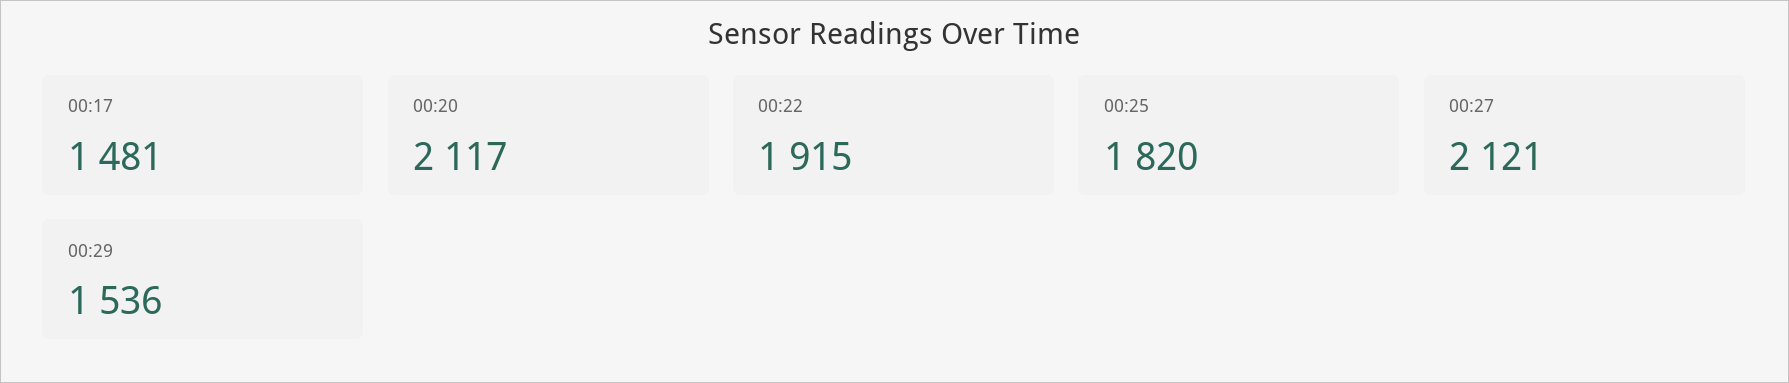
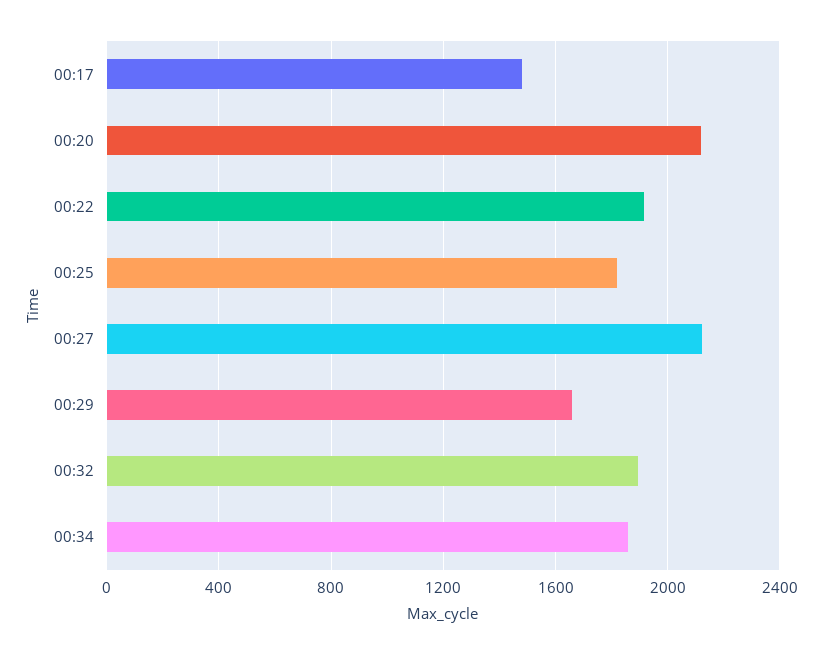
00:29: 1536 -> 1650
00:32: none -> 1900
00:34: none -> 1850

